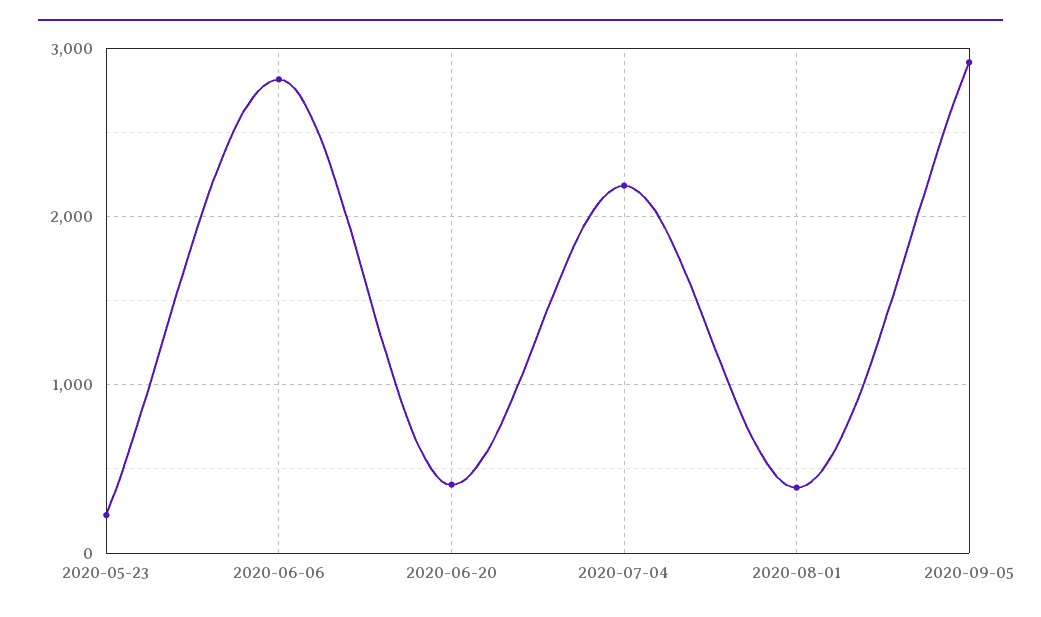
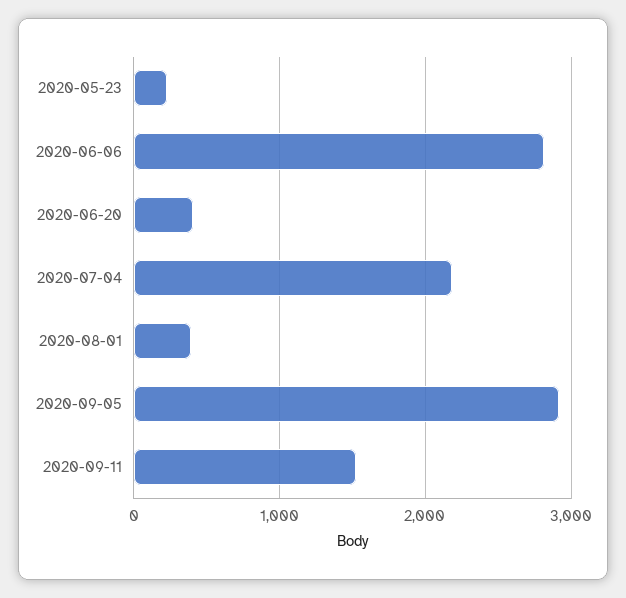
2020-09-11: none -> 1500

